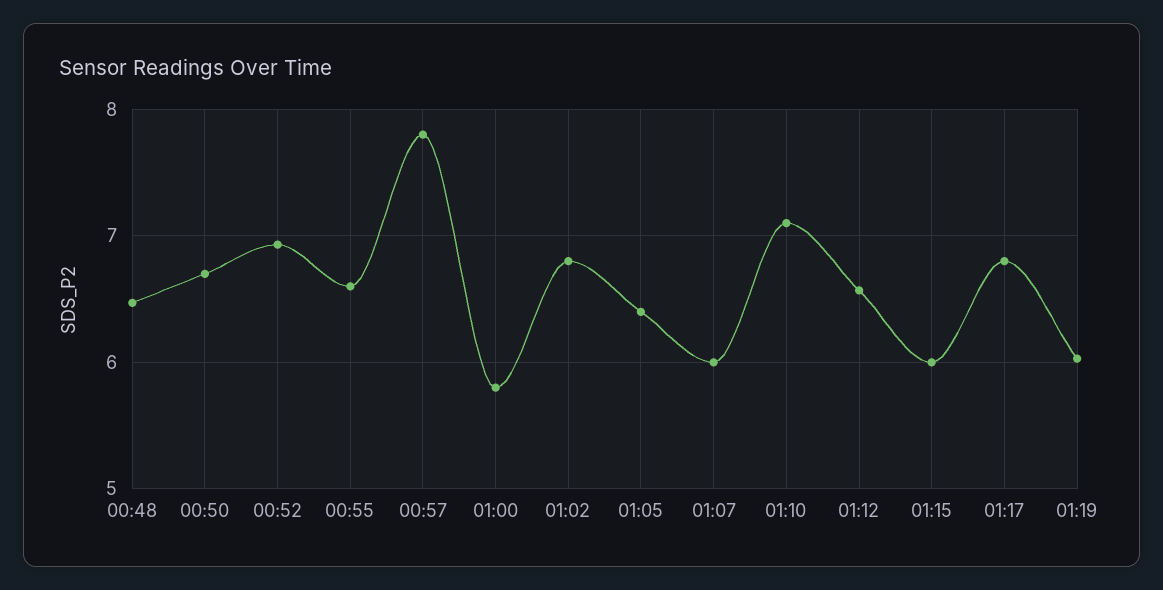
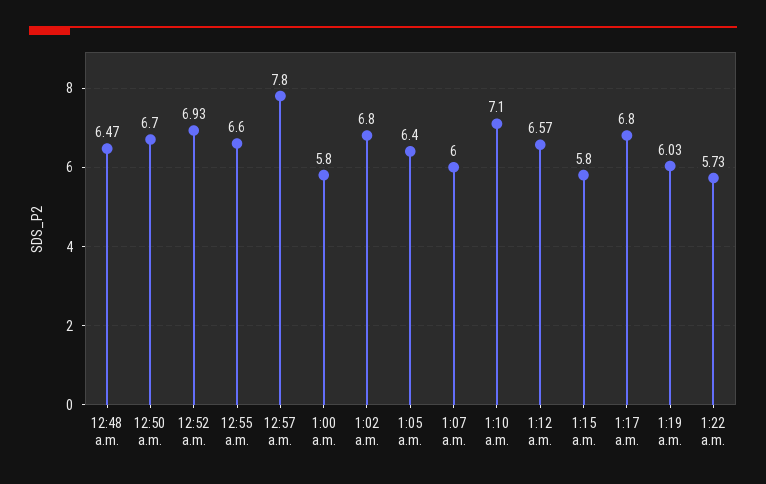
01:15: 6 -> 5.8
1:22 a.m.: none -> 5.73

